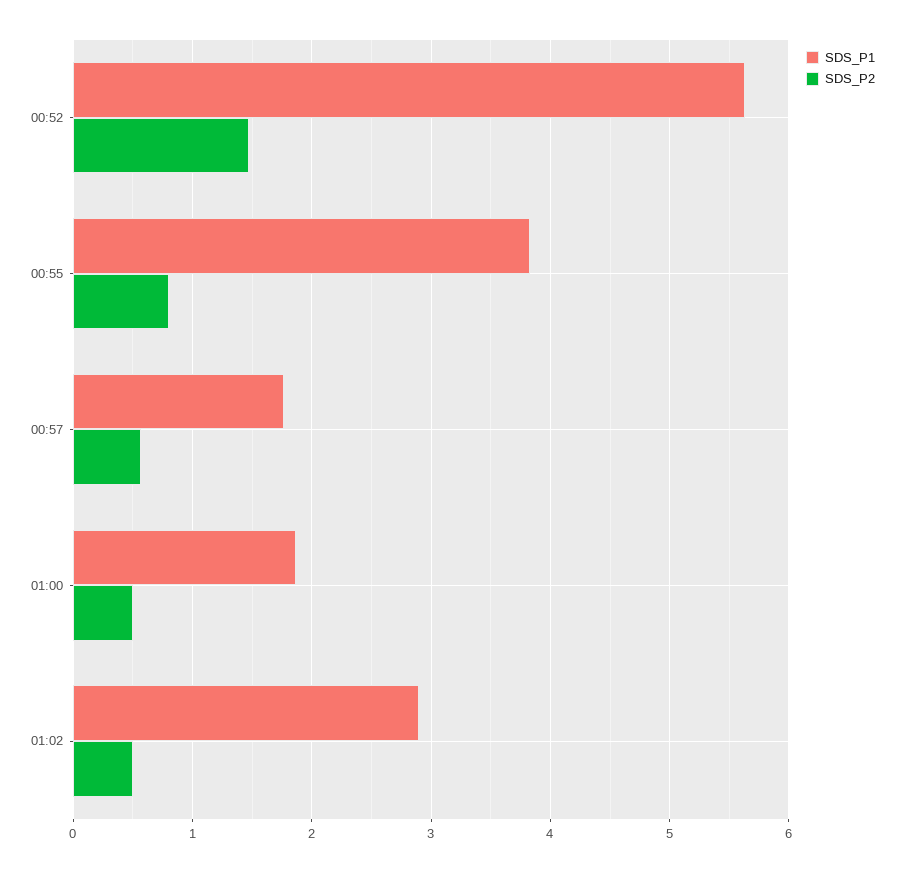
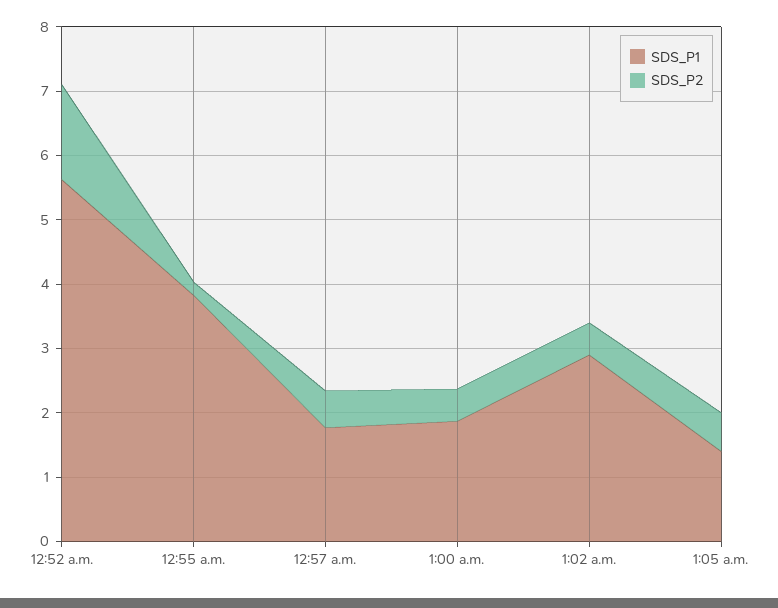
SDS_P2, 00:55: 0.8 -> 0.2
SDS_P1, 1:05 a.m.: none -> 1.4
SDS_P2, 1:05 a.m.: none -> 0.6

